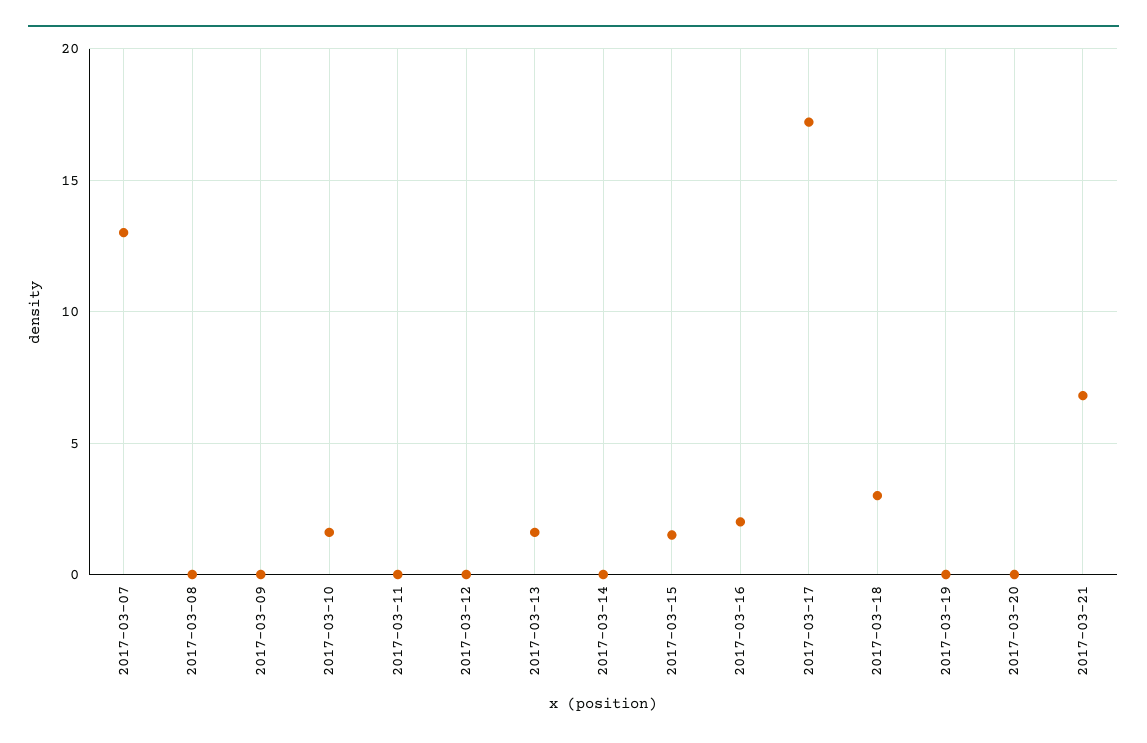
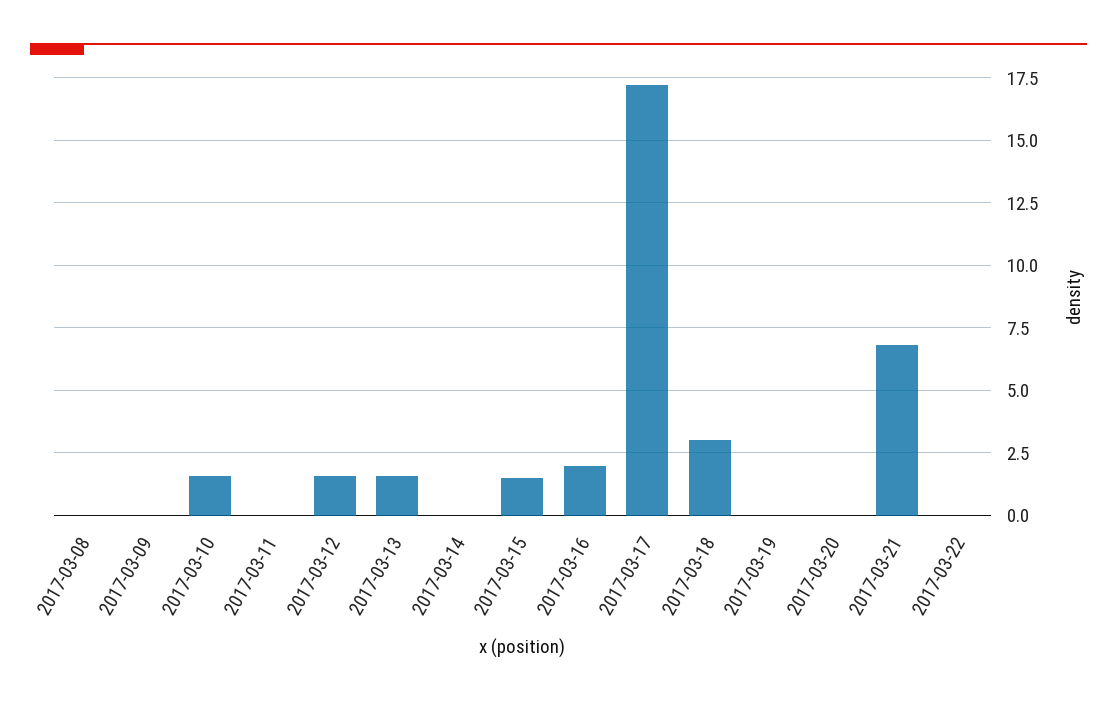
2017-03-07: 13 -> none
2017-03-12: 0 -> 1.5
2017-03-22: none -> 0

